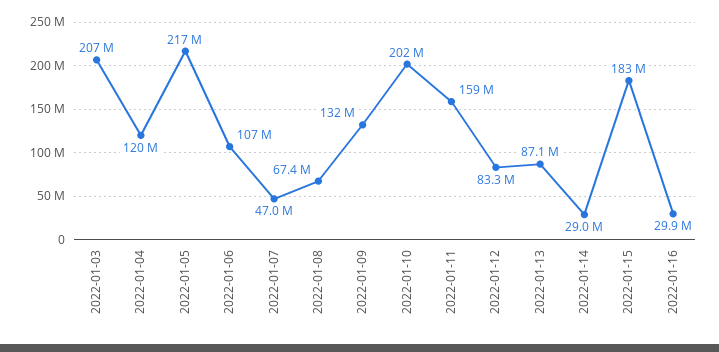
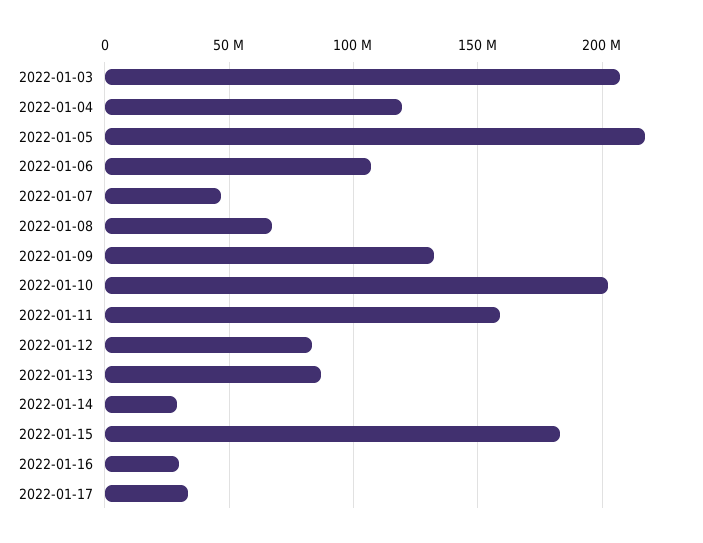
2022-01-17: none -> 35000000

